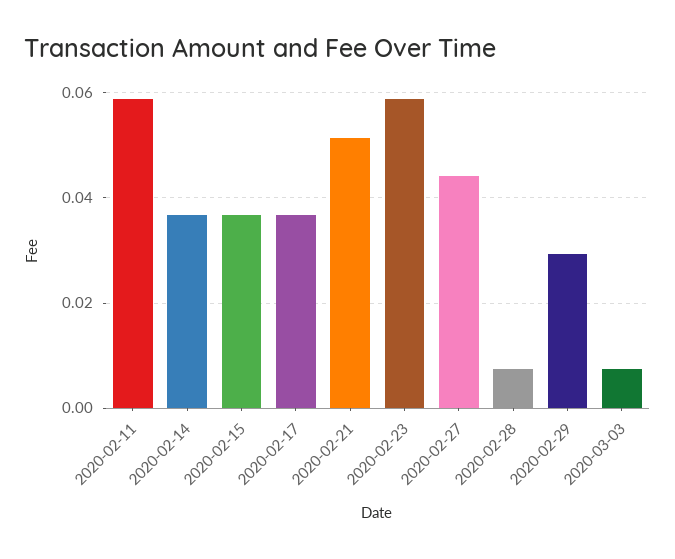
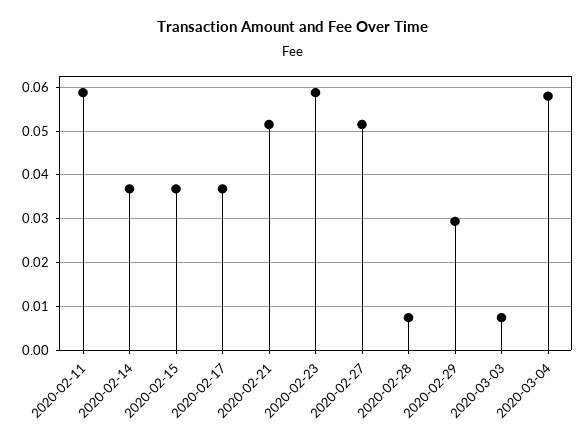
2020-02-27: 0.044 -> 0.052
2020-03-04: none -> 0.058

